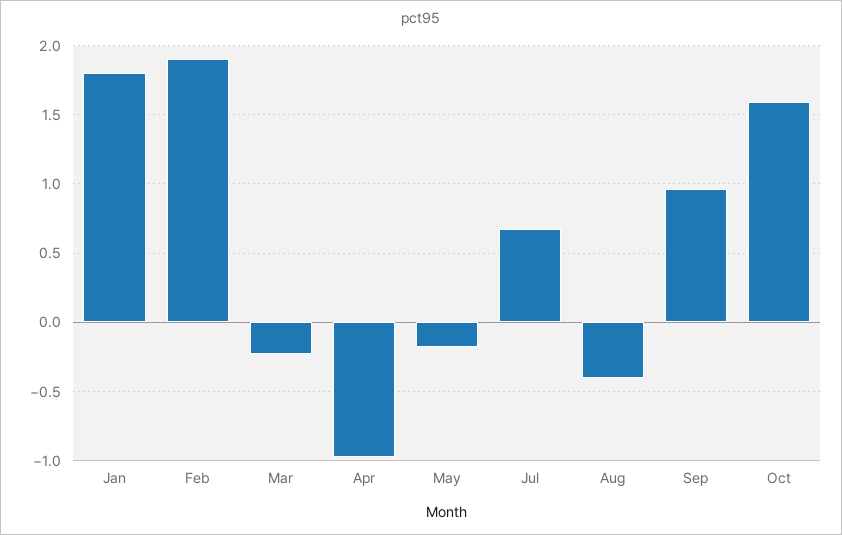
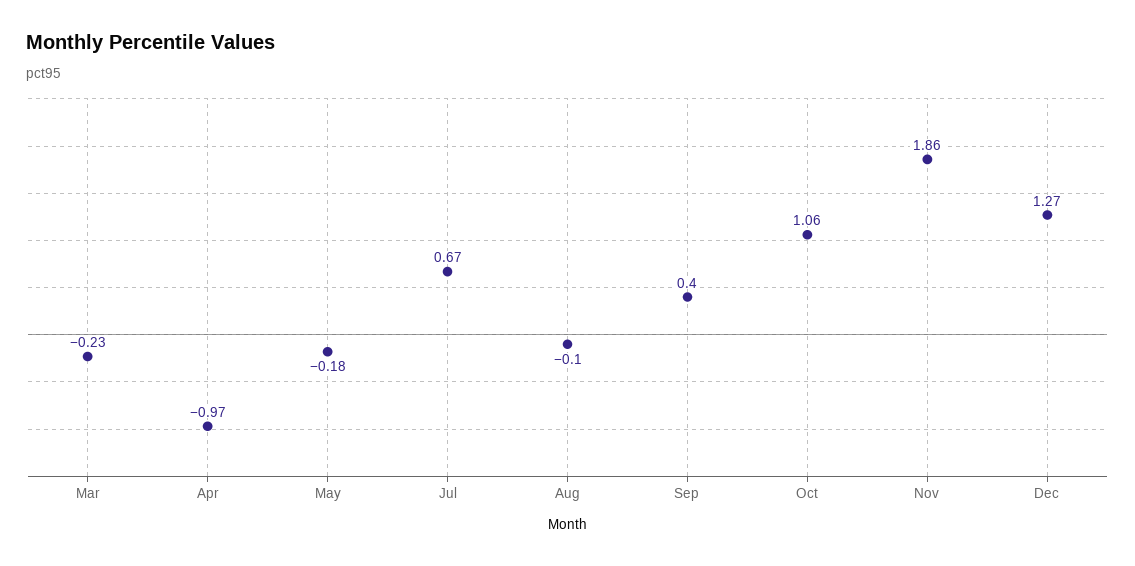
Jan: 1.8 -> none
Feb: 1.9 -> none
Aug: -0.4 -> -0.1
Sep: 0.95 -> 0.4
Oct: 1.6 -> 1.06
Nov: none -> 1.86
Dec: none -> 1.27

